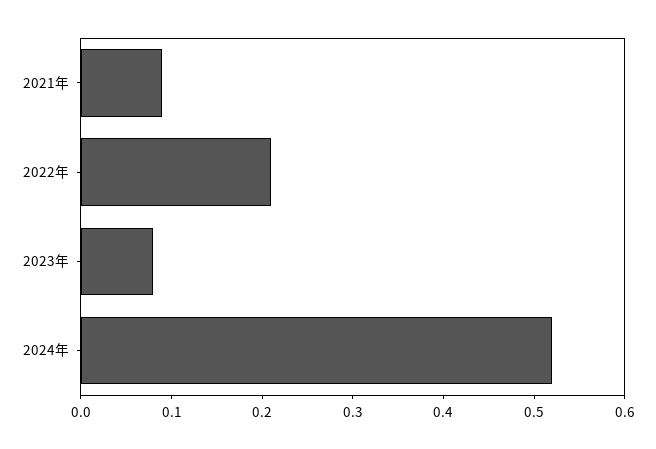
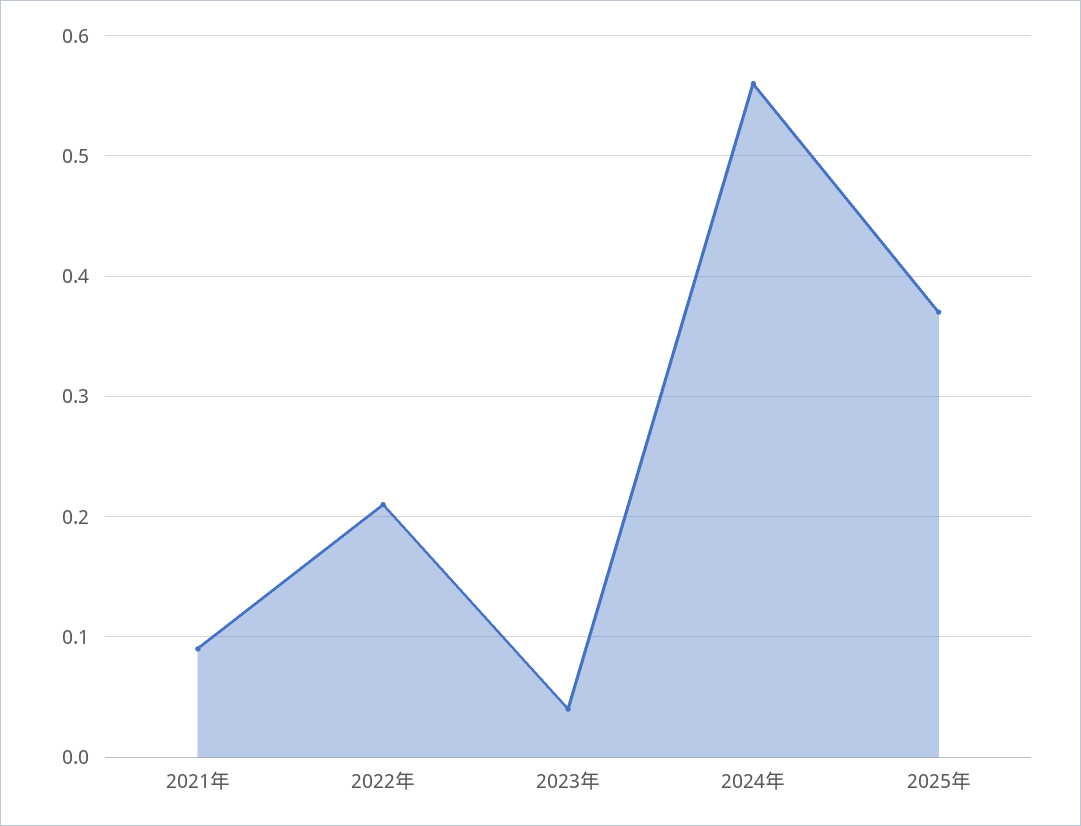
2023年: 0.08 -> 0.04
2024年: 0.52 -> 0.56
2025年: none -> 0.37

